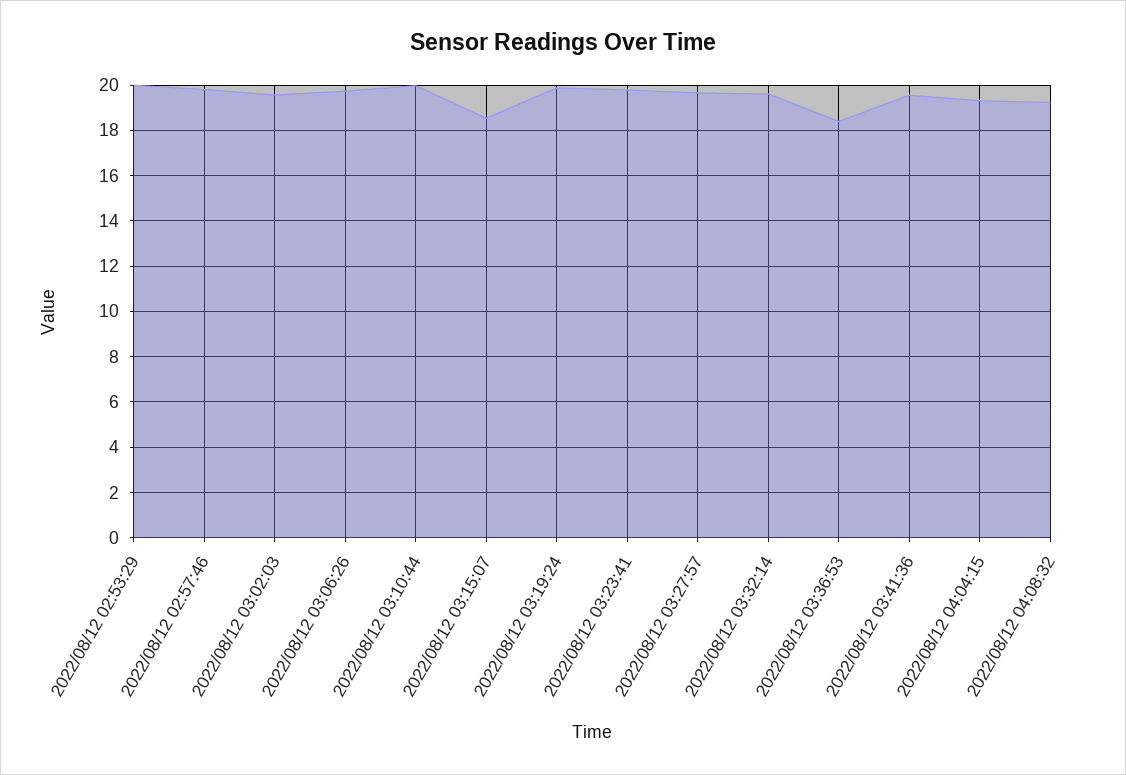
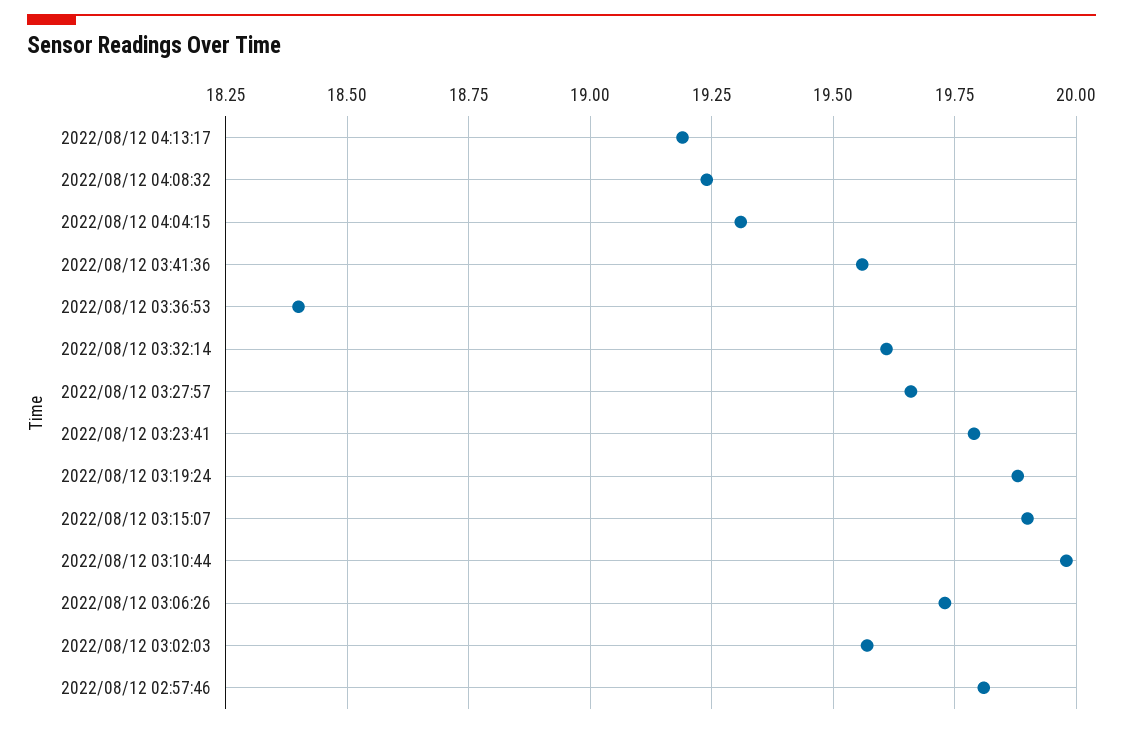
2022/08/12 02:53:29: 20 -> none
2022/08/12 03:15:07: 18.5 -> 19.9
2022/08/12 04:13:17: none -> 19.2

